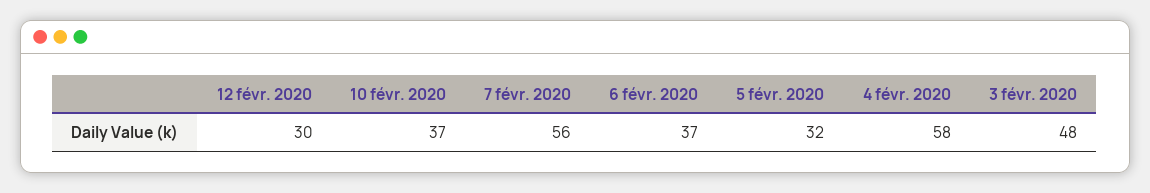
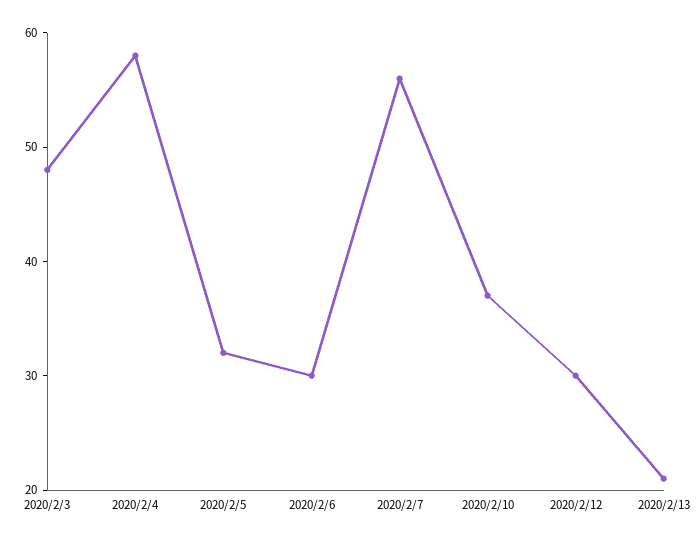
6 févr. 2020: 37 -> 30
2020/2/13: none -> 21

